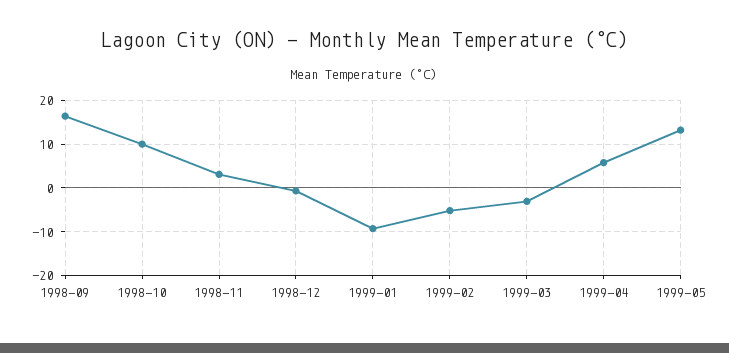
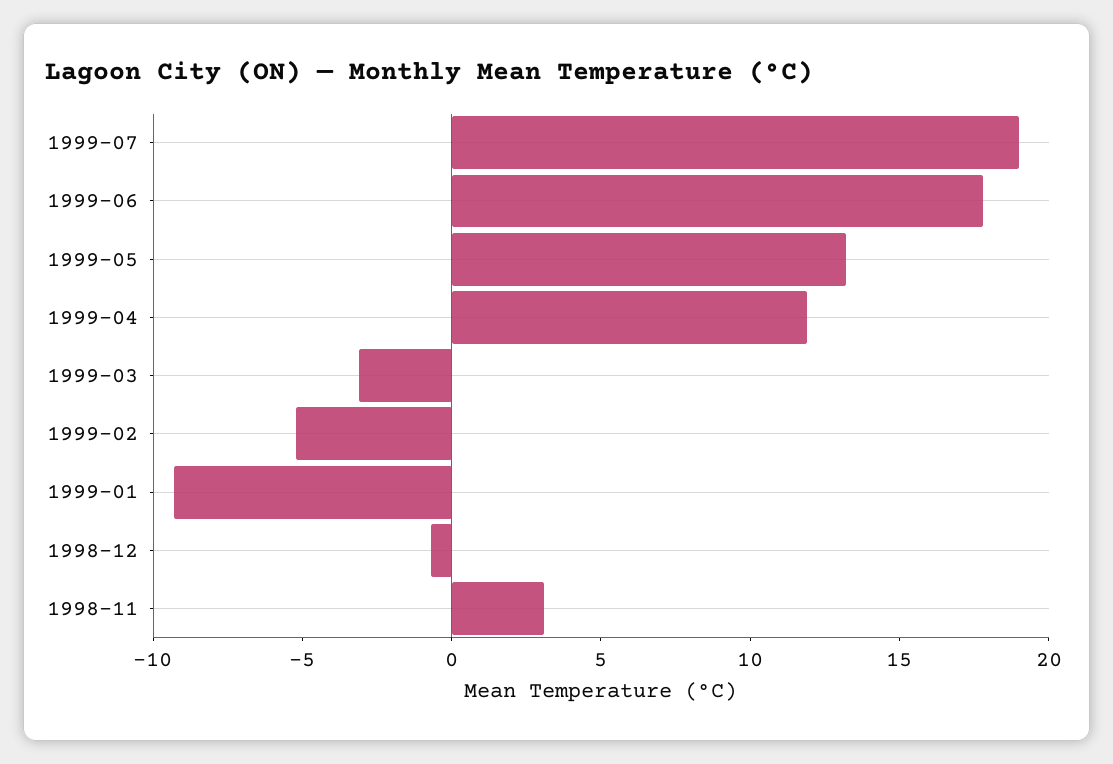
1998-09: 16 -> none
1998-10: 10 -> none
1999-04: 6 -> 12
1999-07: none -> 19
1999-06: none -> 18

